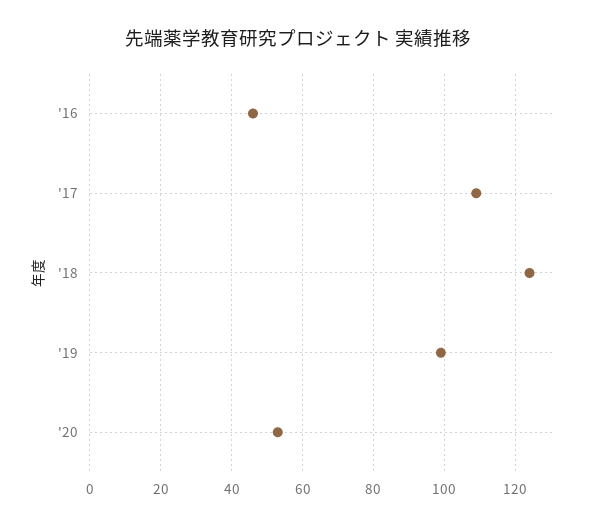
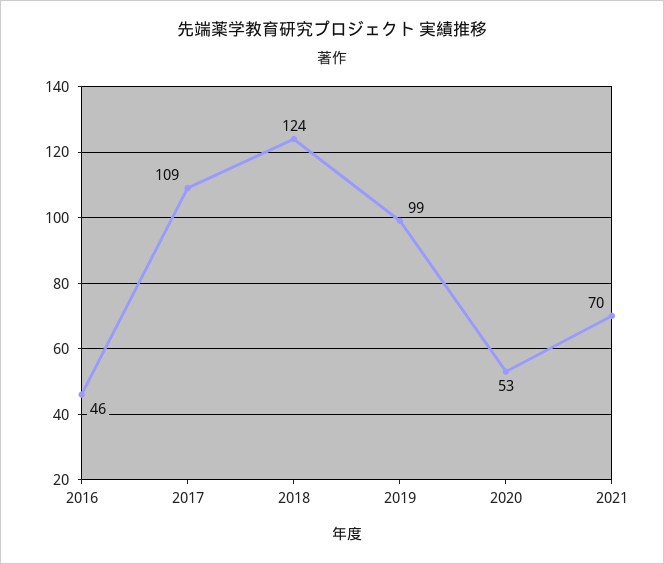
2021: none -> 70

